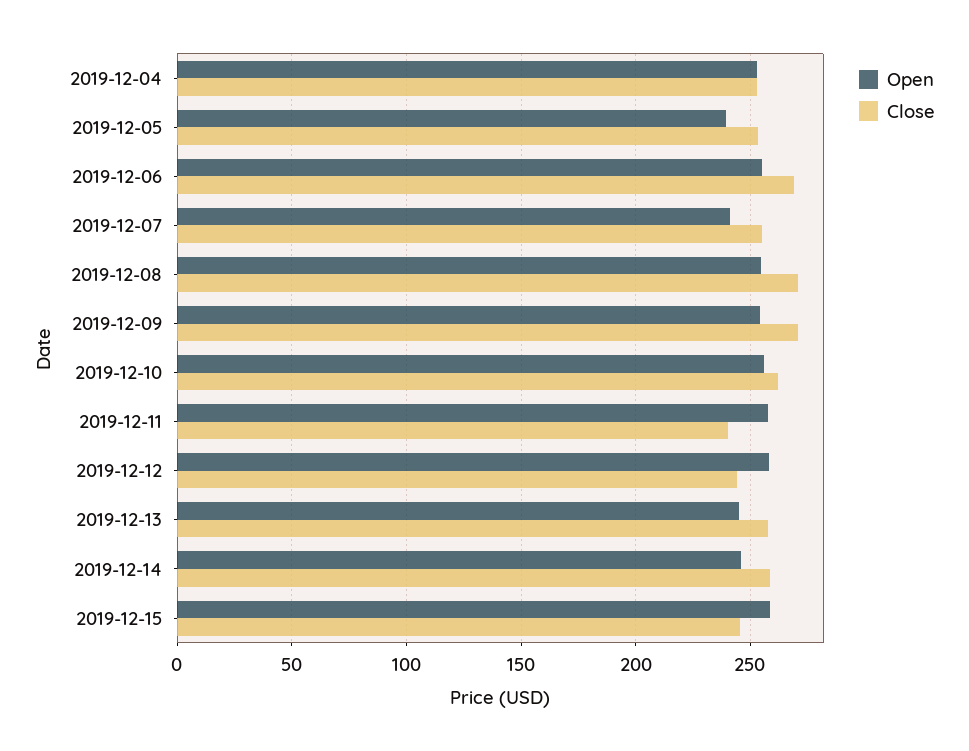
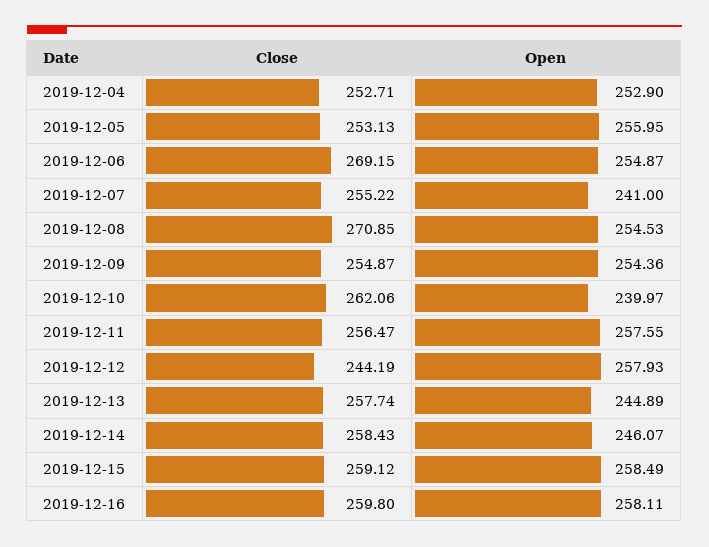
Open, 2019-12-05: 240 -> 255.95
Close, 2019-12-09: 270 -> 254.87
Open, 2019-12-10: 255 -> 239.97
Close, 2019-12-11: 240 -> 256.47
Close, 2019-12-15: 245 -> 259.12
Close, 2019-12-16: none -> 259.8
Open, 2019-12-16: none -> 258.11

